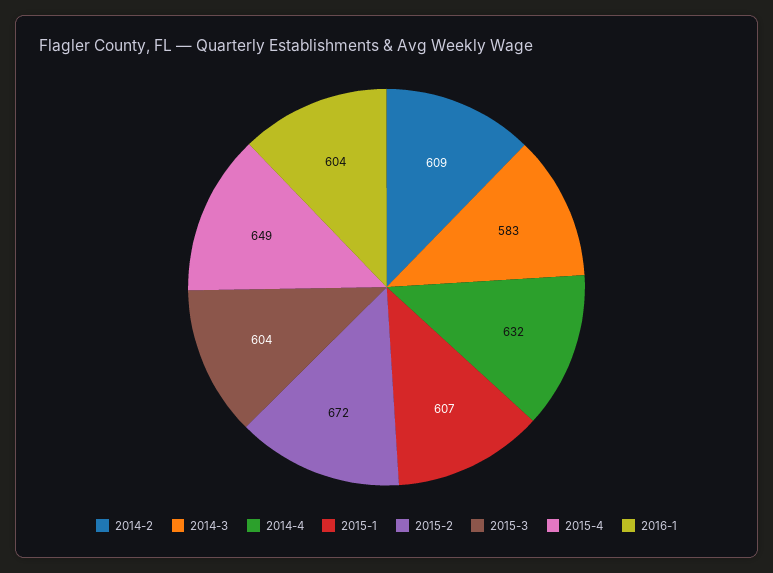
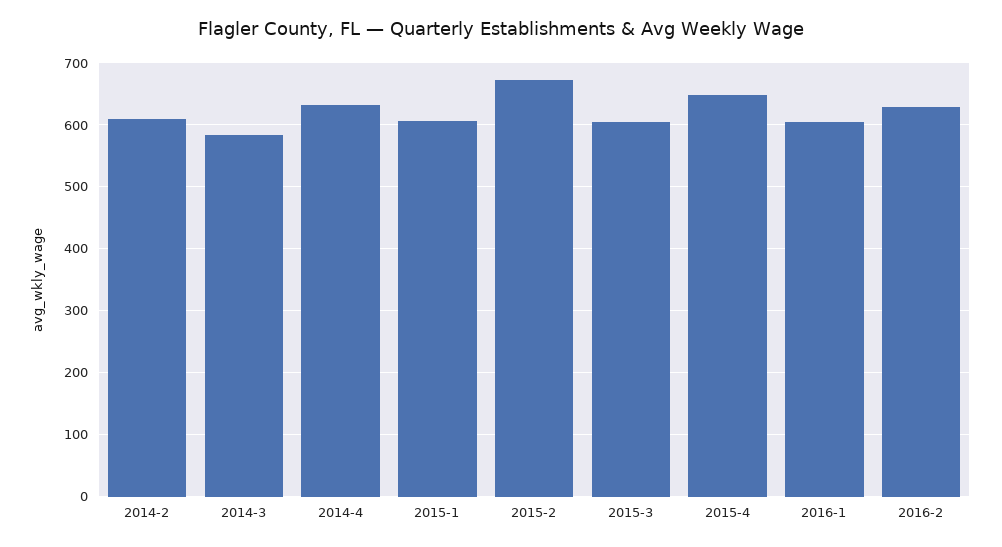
2016-2: none -> 630

